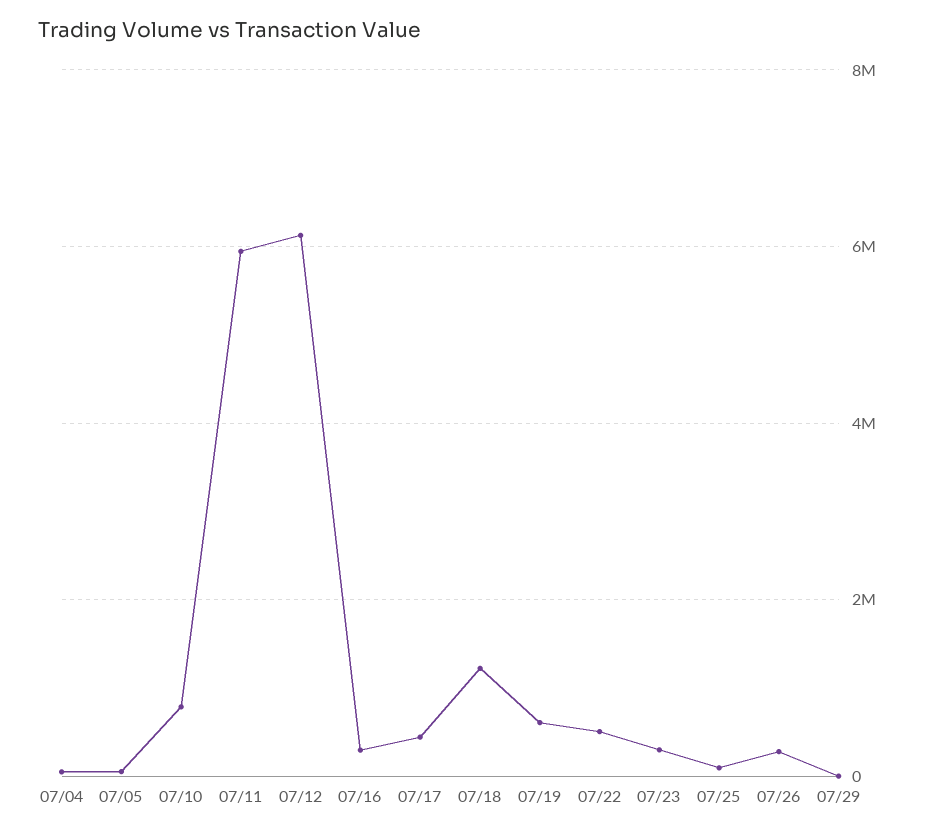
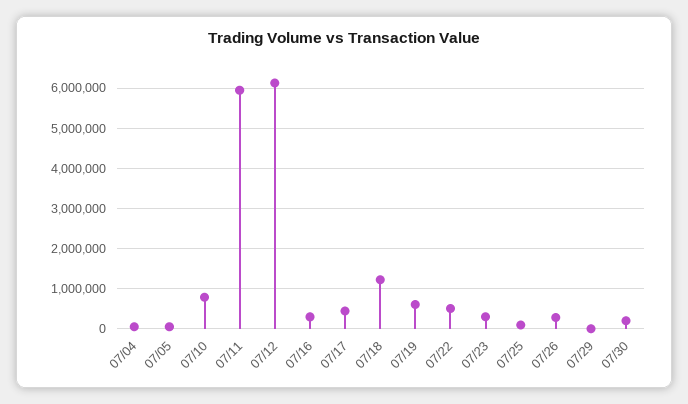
07/30: none -> 200000

